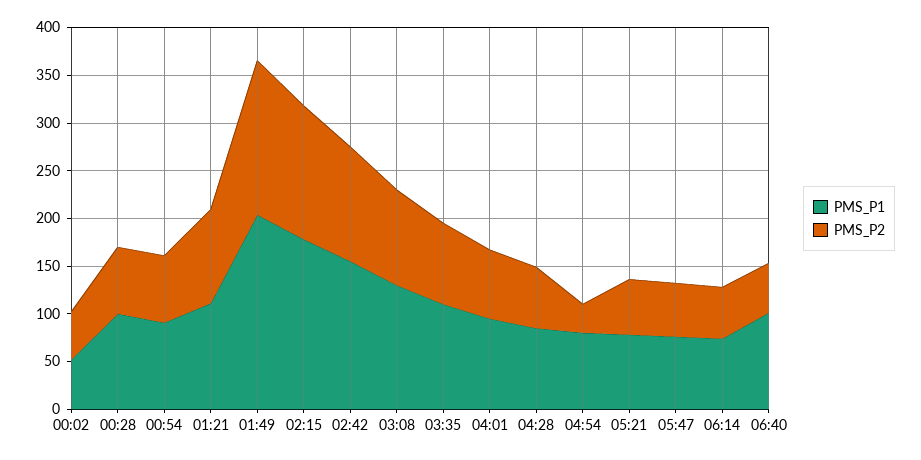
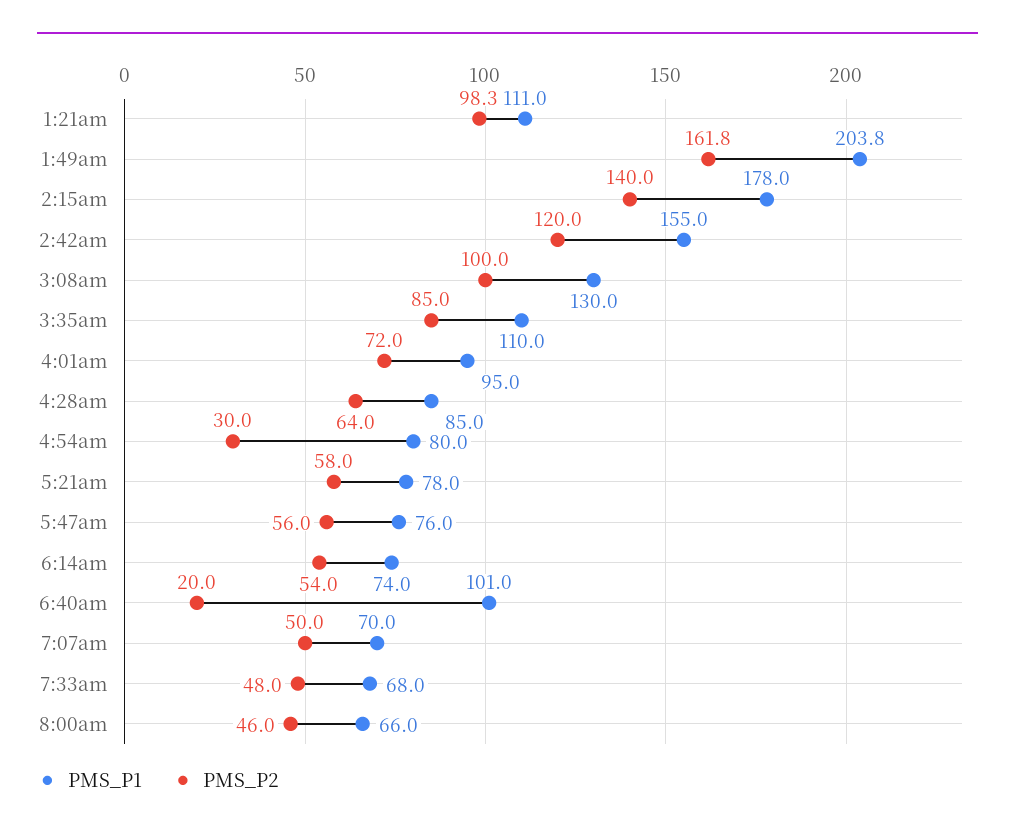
PMS_P1, 00:02: 50 -> none
PMS_P2, 00:02: 50 -> none
PMS_P1, 00:28: 100 -> none
PMS_P2, 00:28: 70 -> none
PMS_P1, 00:54: 90 -> none
PMS_P2, 00:54: 70 -> none
PMS_P2, 06:40: 50 -> 20
PMS_P1, 7:07am: none -> 70
PMS_P2, 7:07am: none -> 50
PMS_P1, 7:33am: none -> 68
PMS_P2, 7:33am: none -> 48
PMS_P1, 8:00am: none -> 66
PMS_P2, 8:00am: none -> 46

